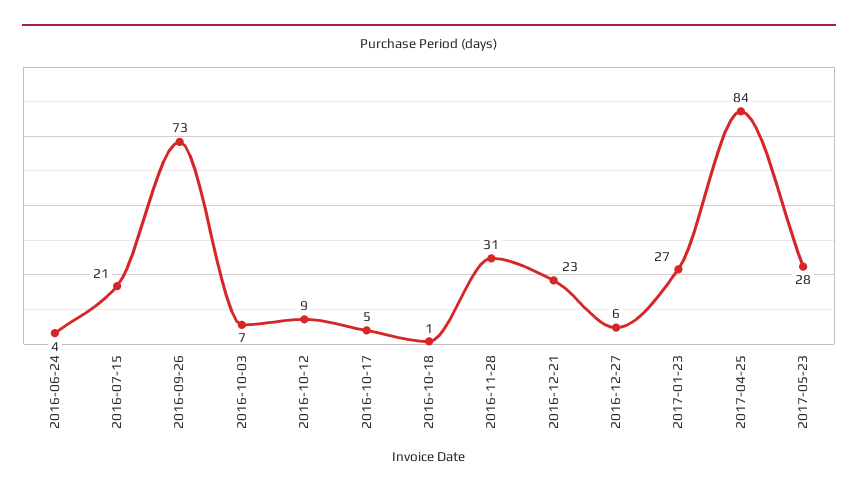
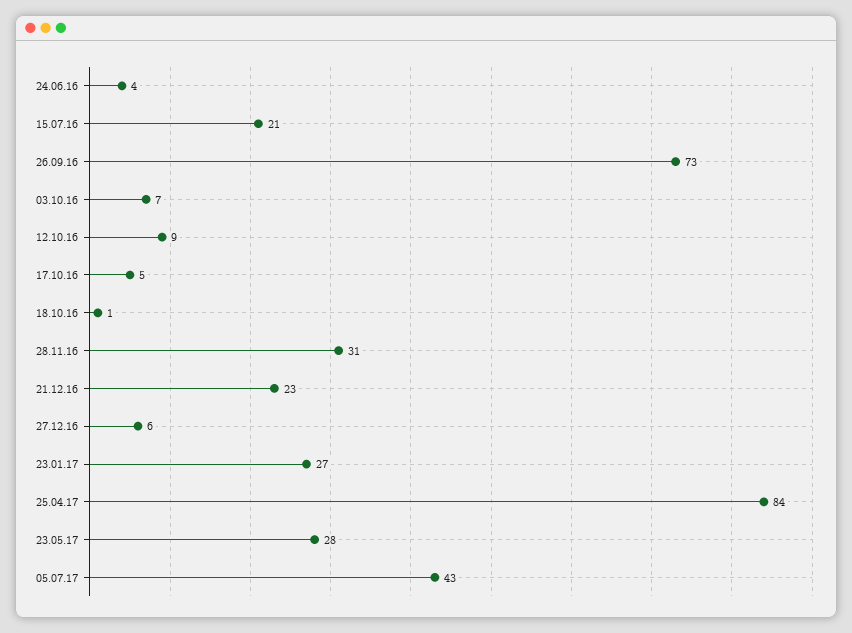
05.07.17: none -> 43

